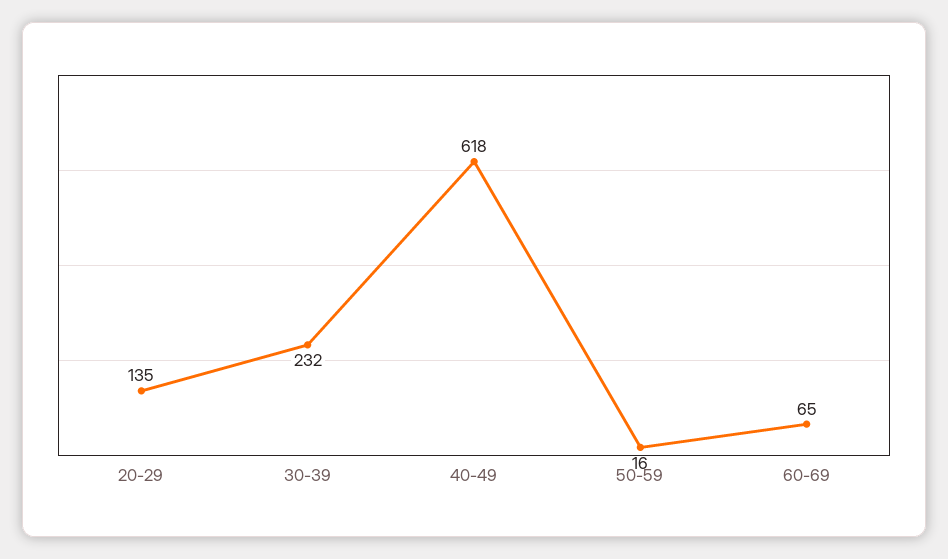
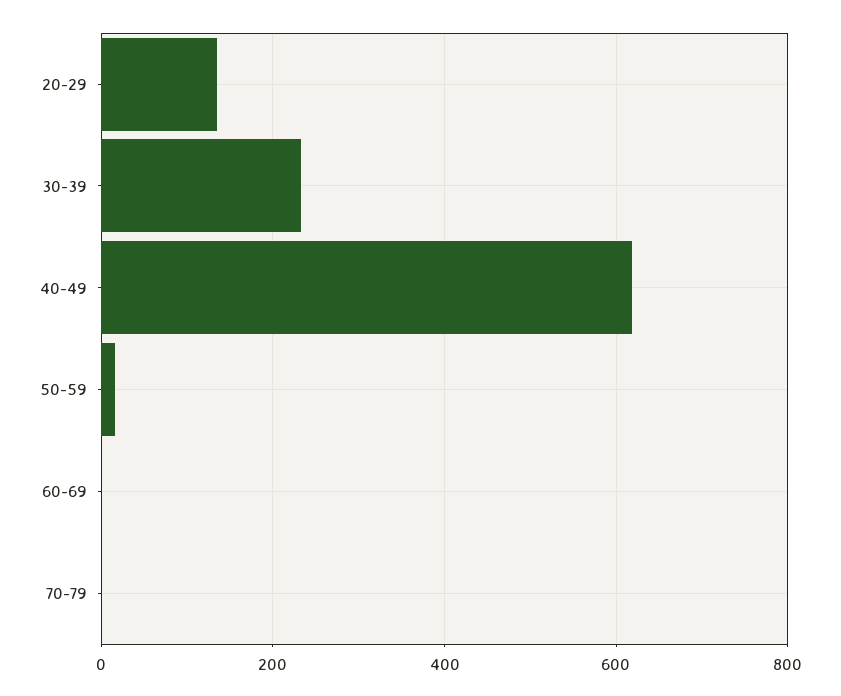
60-69: 65 -> 0
70-79: none -> 0

